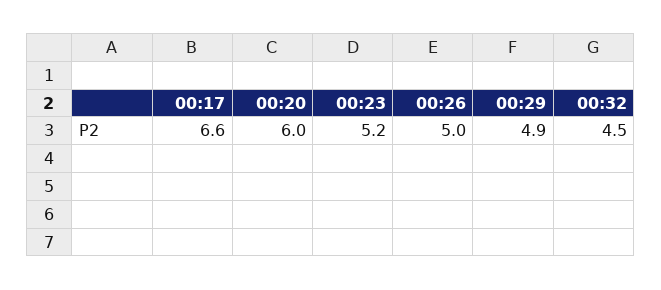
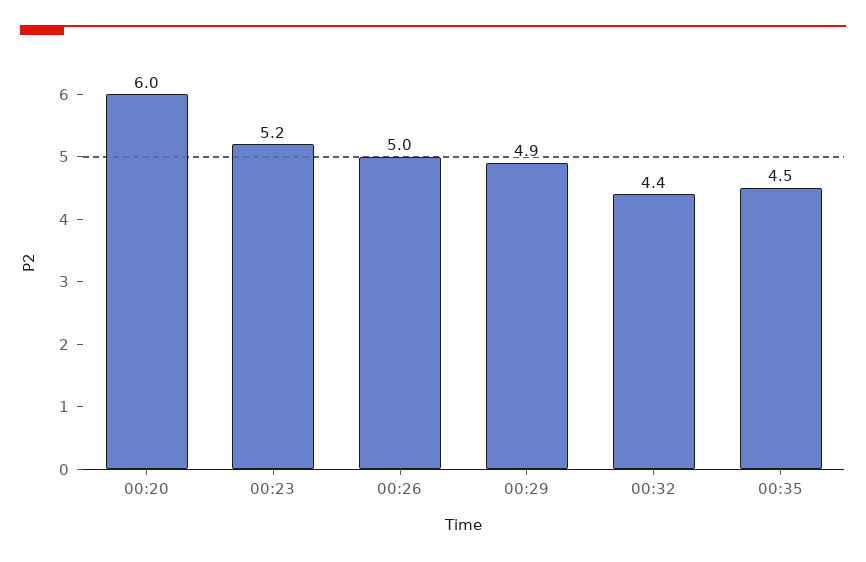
00:17: 6.6 -> none
00:32: 4.5 -> 4.4
00:35: none -> 4.5

